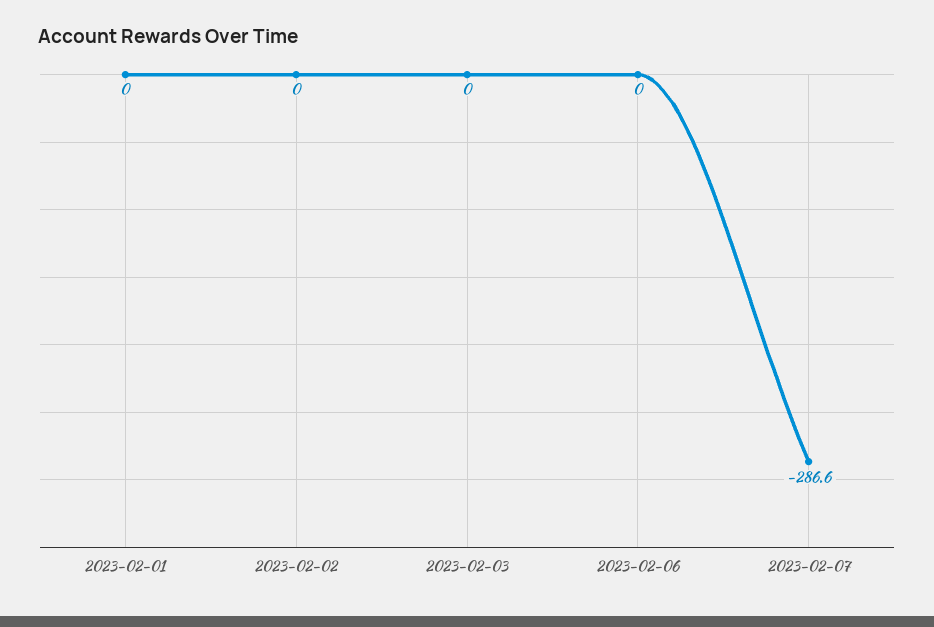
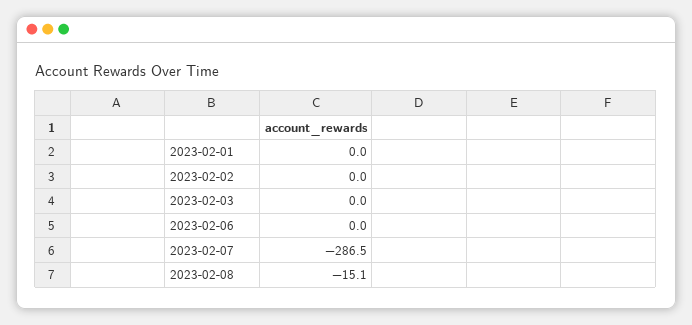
2023-02-07: -286.6 -> -286.5
2023-02-08: none -> -15.1

